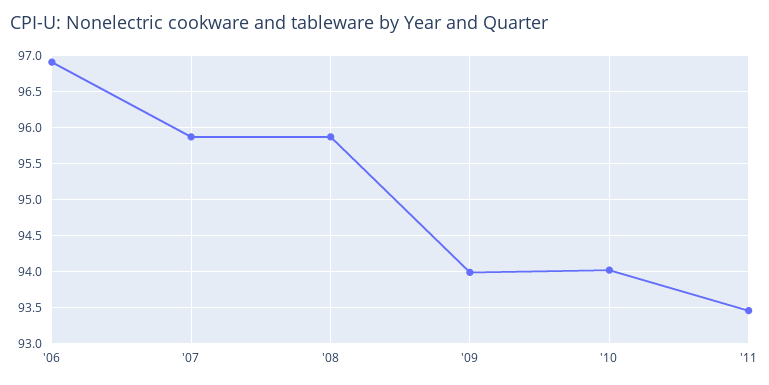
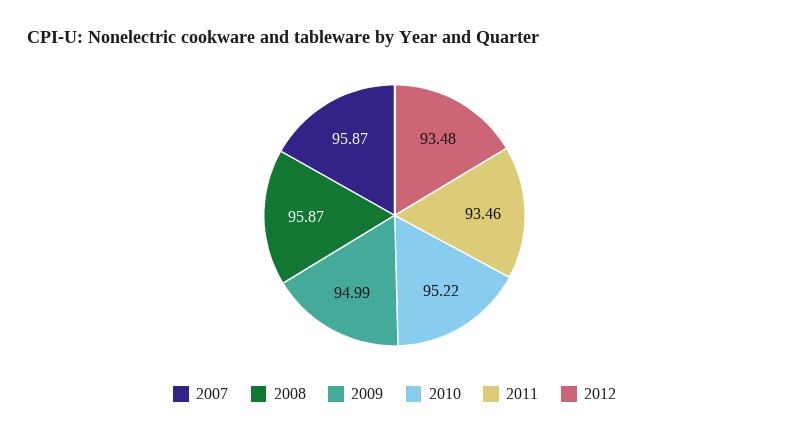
'06: 96.9 -> none
'09: 94 -> 94.99
'10: 94 -> 95.22
2012: none -> 93.48

